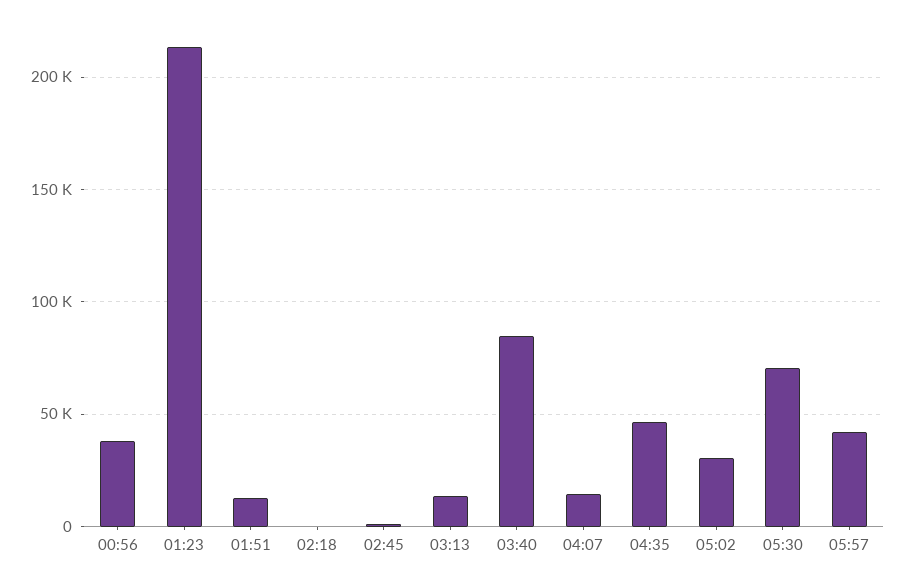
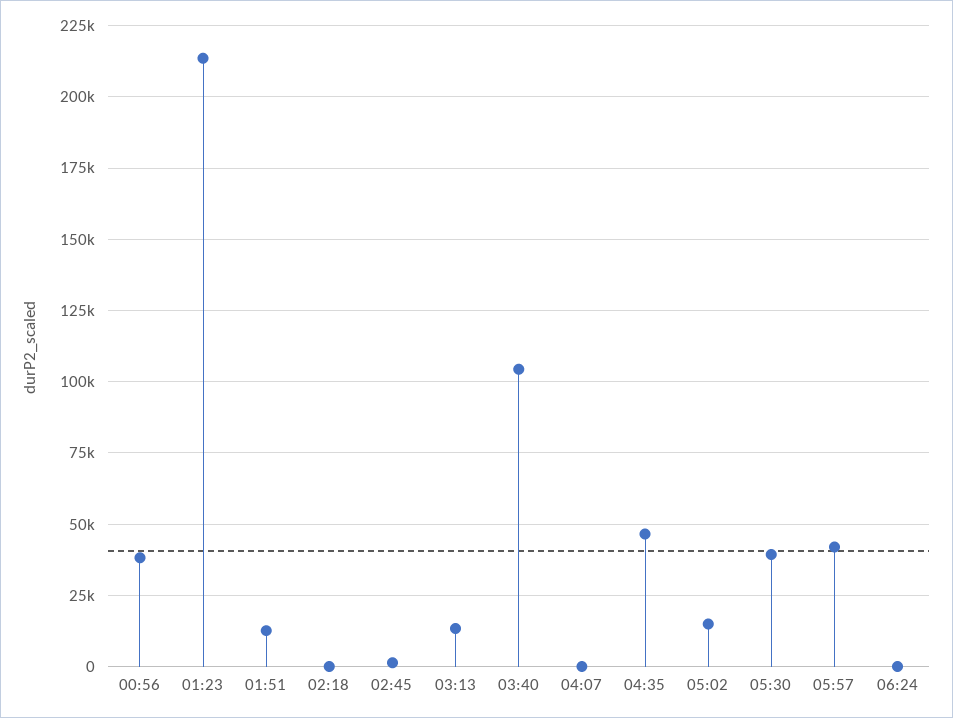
03:40: 85000 -> 105000
04:07: 15000 -> 0
05:02: 30000 -> 15000
05:30: 70000 -> 40000
06:24: none -> 0

